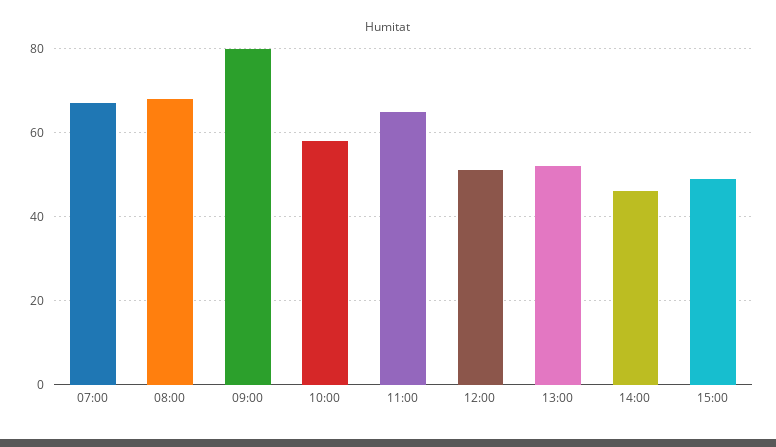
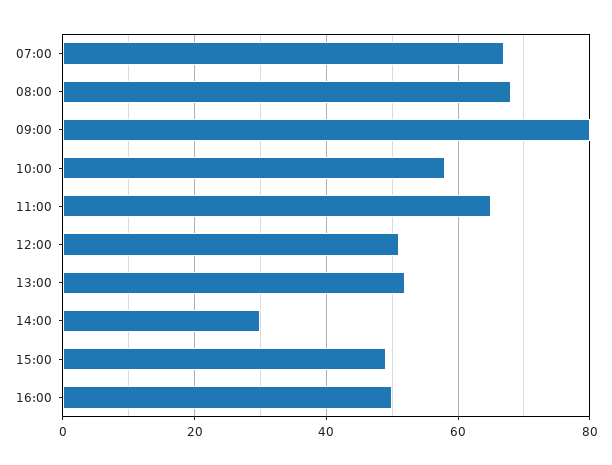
14:00: 45 -> 30
16:00: none -> 50

